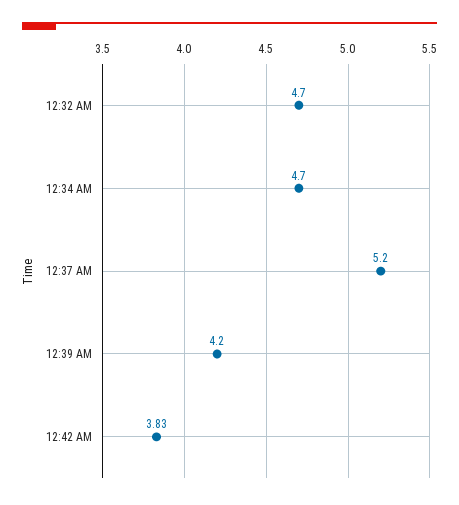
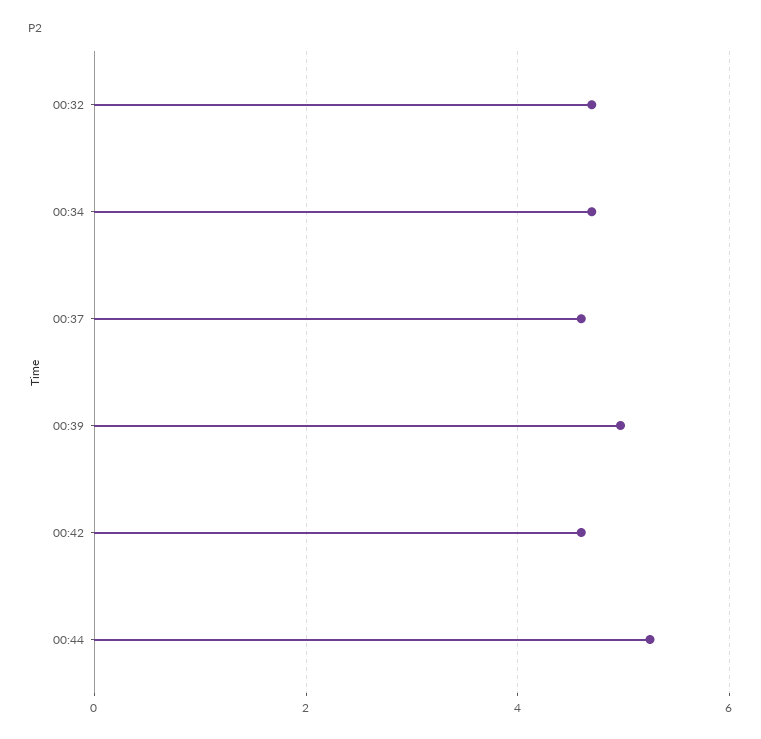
12:37 AM: 5.2 -> 4.6
12:39 AM: 4.2 -> 5
12:42 AM: 3.83 -> 4.6
00:44: none -> 5.2

